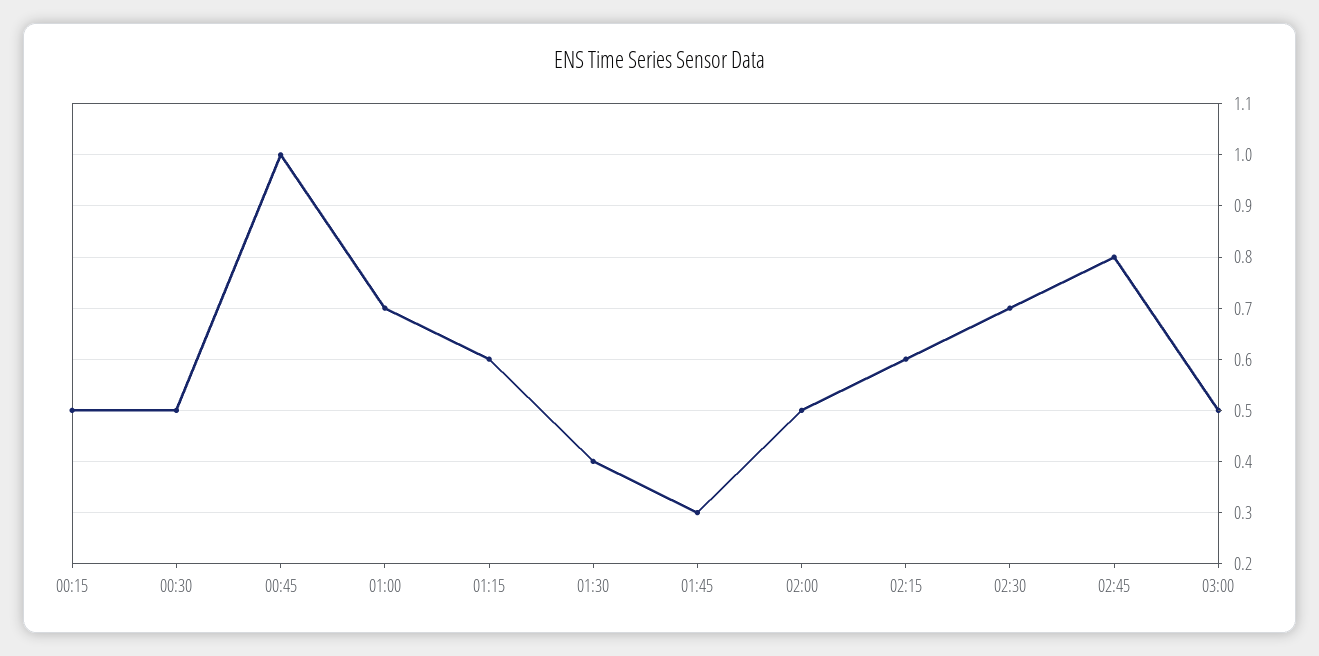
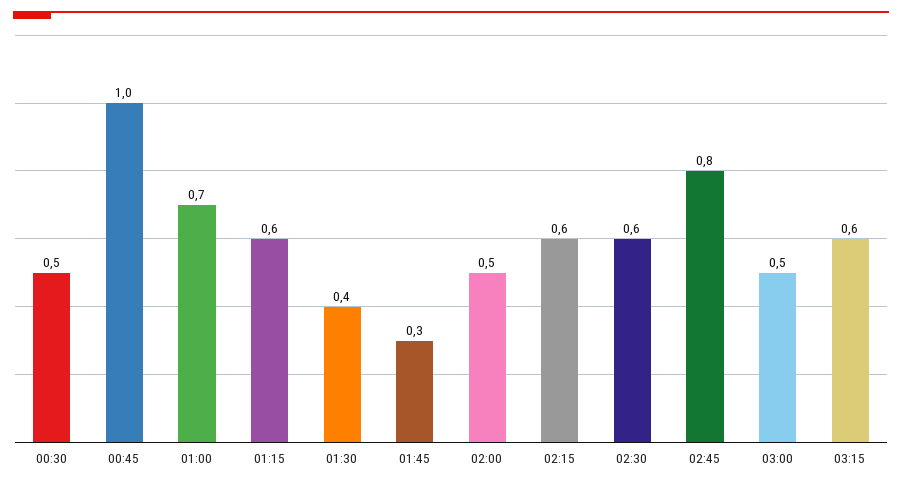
00:15: 0.5 -> none
02:30: 0.7 -> 0.6
03:15: none -> 0.6

